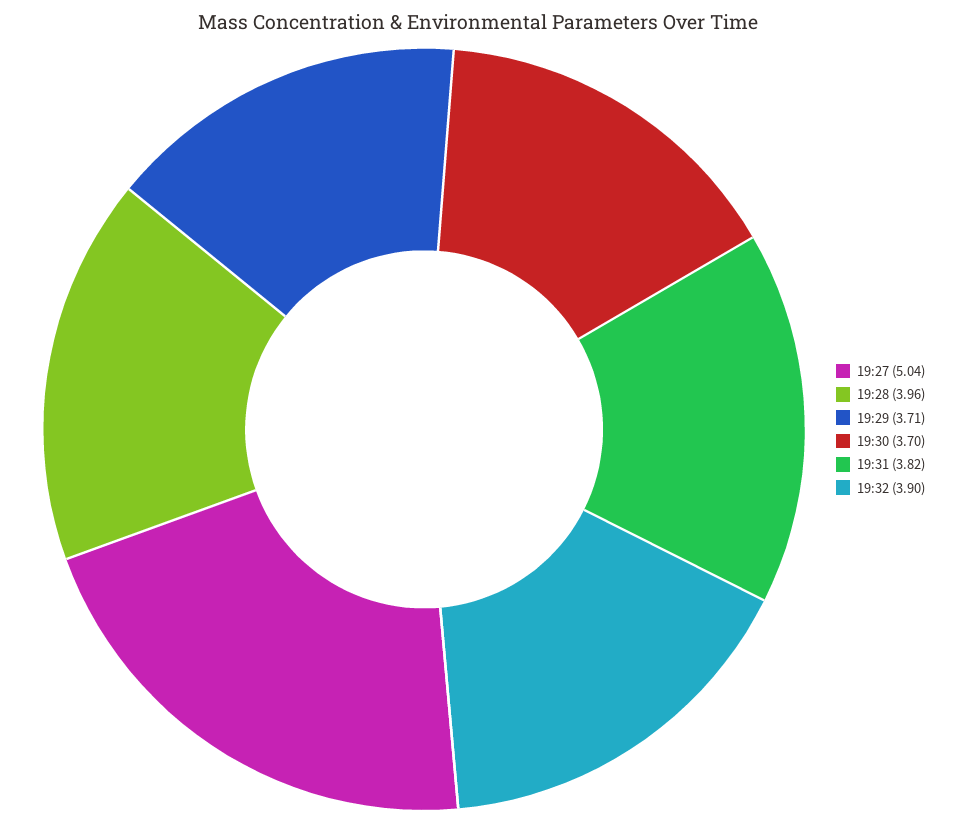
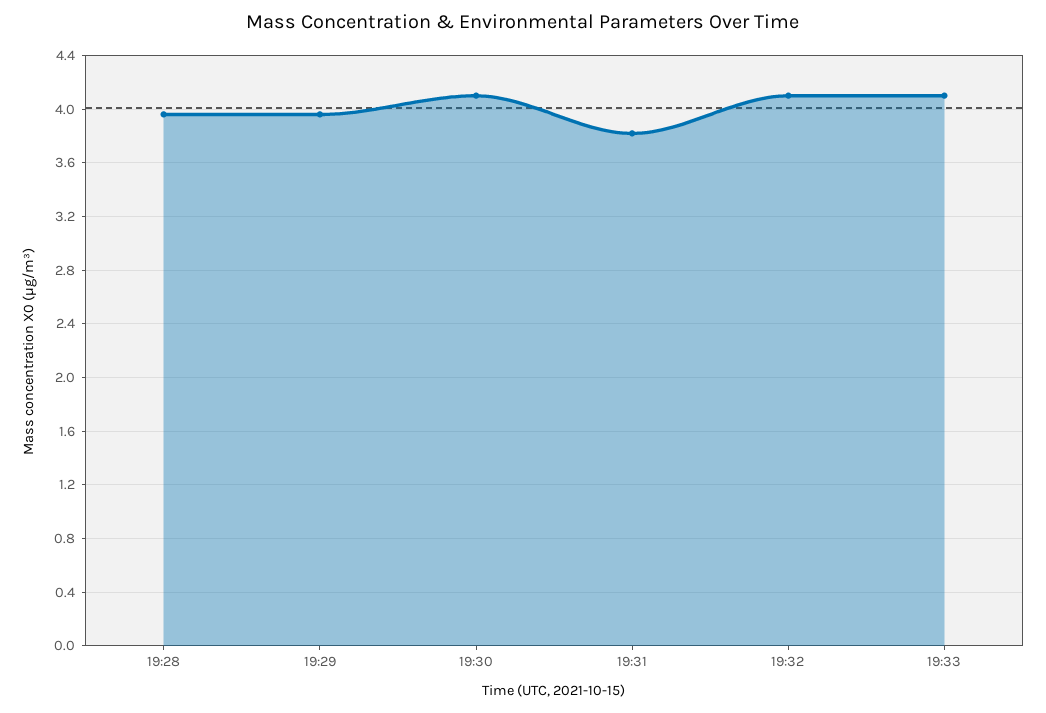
19:27: 5.04 -> none
19:29: 3.71 -> 3.95
19:30: 3.7 -> 4.1
19:32: 3.9 -> 4.1
19:33: none -> 4.1

